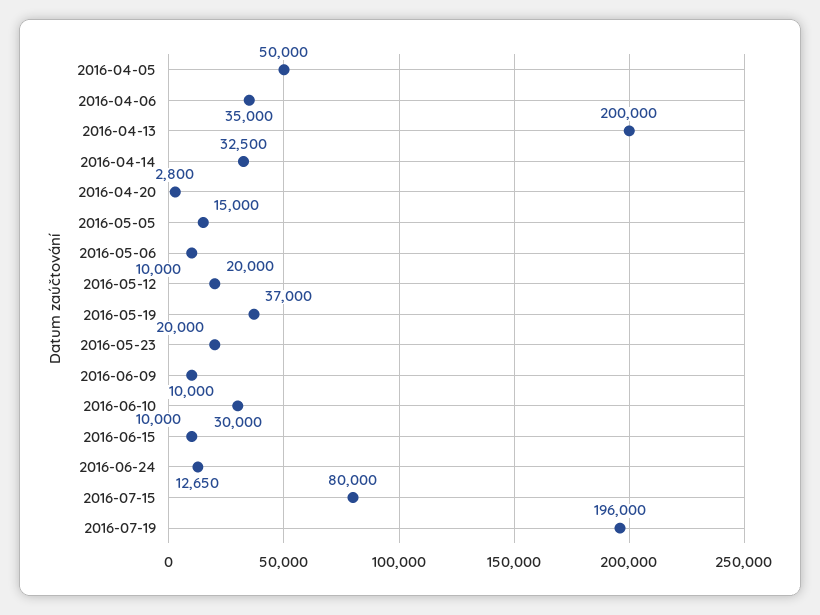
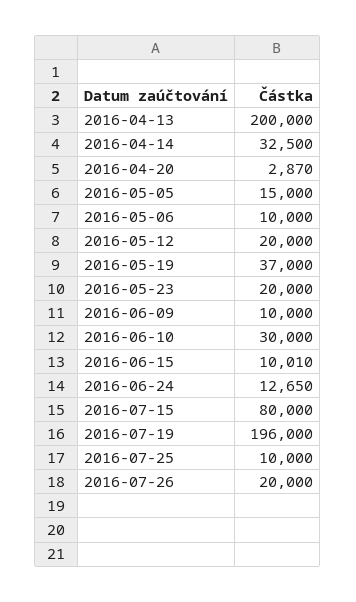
2016-04-05: 50000 -> none
2016-04-06: 35000 -> none
2016-04-20: 2800 -> 2870
2016-06-15: 10000 -> 10010
2016-07-25: none -> 10000
2016-07-26: none -> 20000

